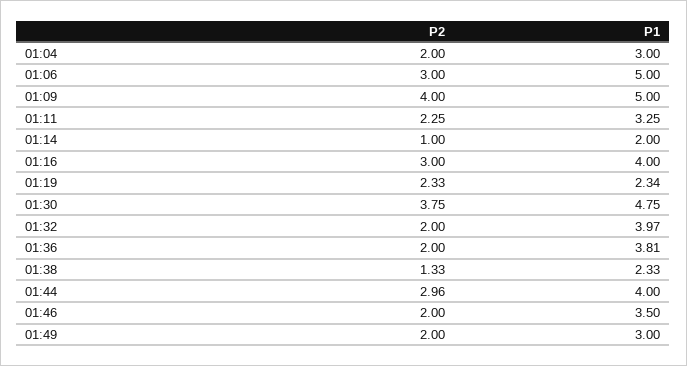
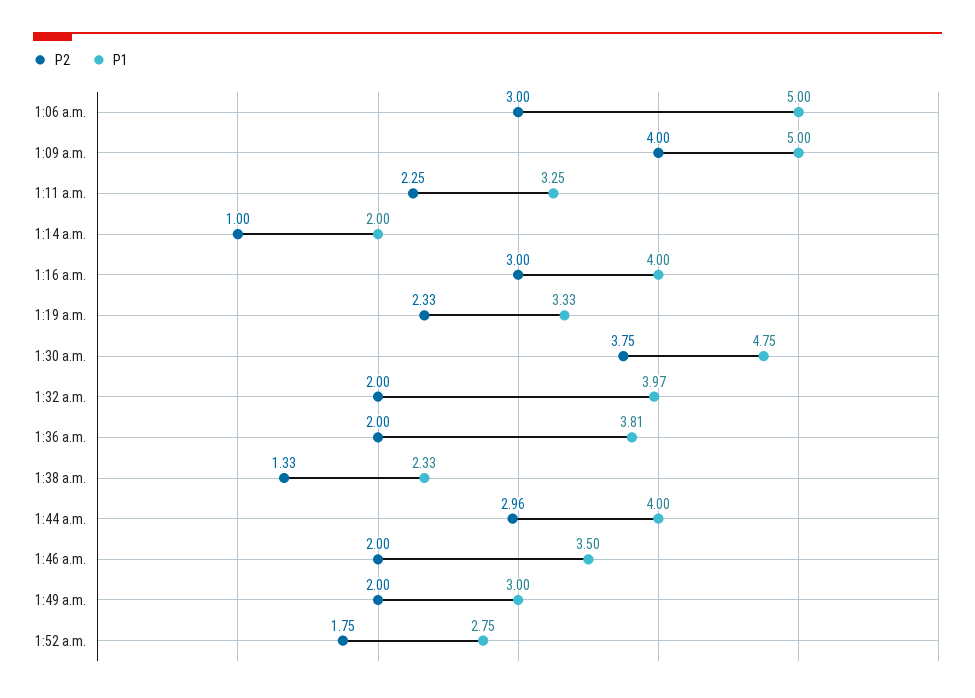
P2, 01:04: 2 -> none
P1, 01:04: 3 -> none
P1, 01:19: 2.34 -> 3.33
P2, 1:52 a.m.: none -> 1.75
P1, 1:52 a.m.: none -> 2.75

